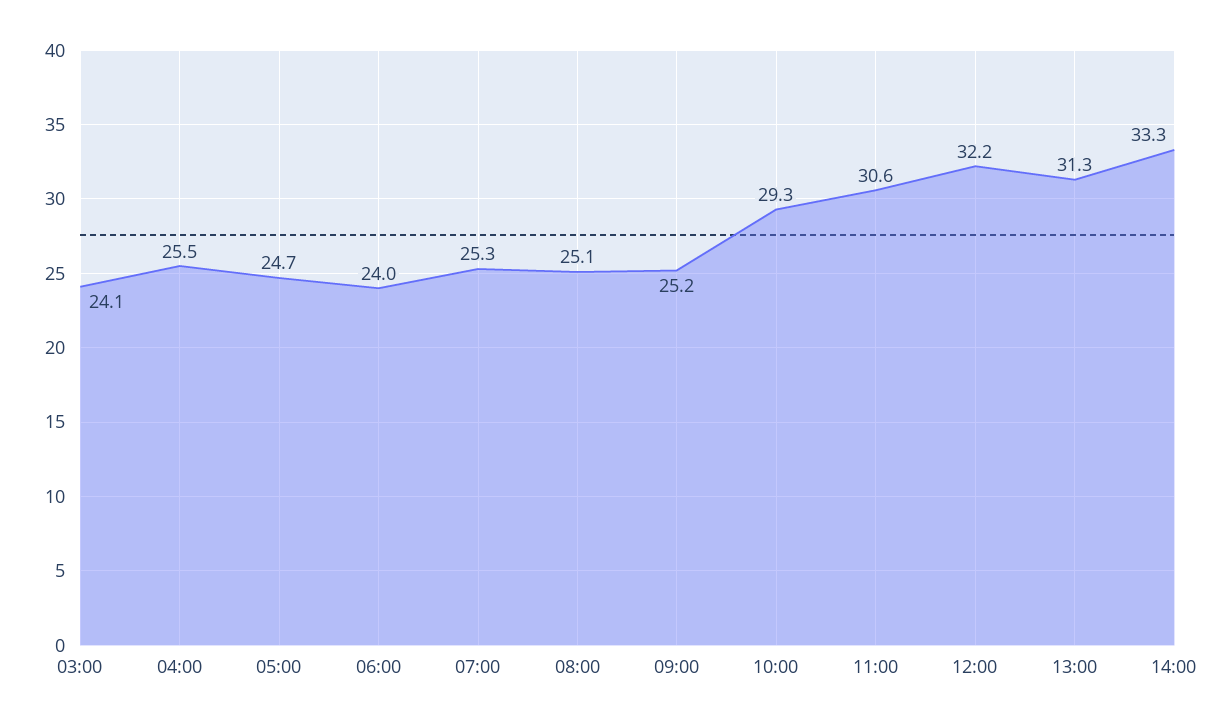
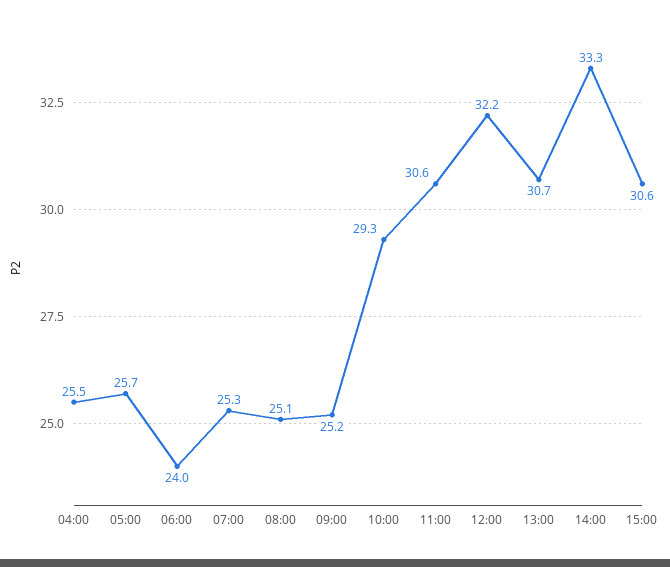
03:00: 24.1 -> none
05:00: 24.7 -> 25.7
13:00: 31.3 -> 30.7
15:00: none -> 30.6

